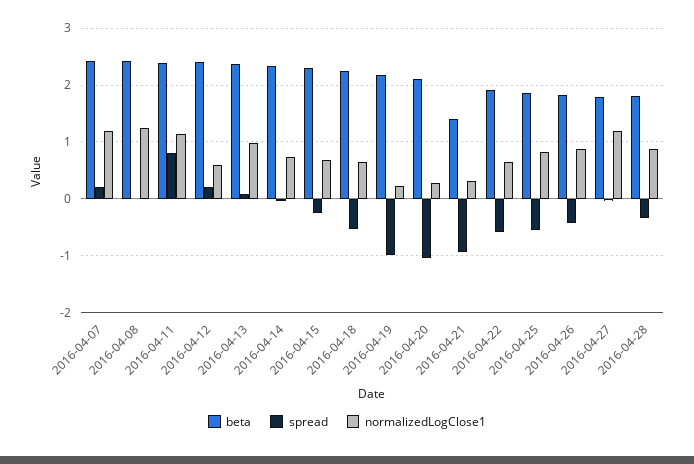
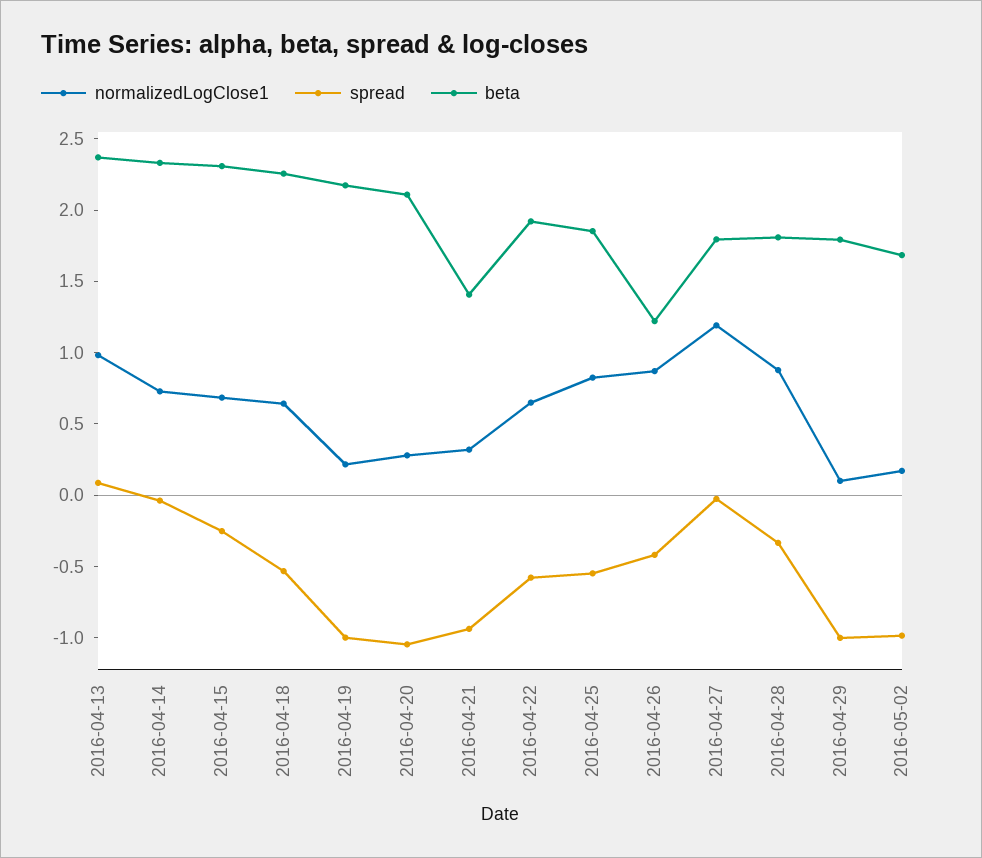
beta, 2016-04-07: 2.4 -> none
spread, 2016-04-07: 0.2 -> none
normalizedLogClose1, 2016-04-07: 1.2 -> none
beta, 2016-04-08: 2.4 -> none
spread, 2016-04-08: 0 -> none
normalizedLogClose1, 2016-04-08: 1.2 -> none
beta, 2016-04-11: 2.4 -> none
spread, 2016-04-11: 0.8 -> none
normalizedLogClose1, 2016-04-11: 1.2 -> none
beta, 2016-04-12: 2.4 -> none
spread, 2016-04-12: 0.2 -> none
normalizedLogClose1, 2016-04-12: 0.6 -> none
beta, 2016-04-26: 1.8 -> 1.2
normalizedLogClose1, 2016-04-29: none -> 0.1
spread, 2016-04-29: none -> -1
beta, 2016-04-29: none -> 1.8
normalizedLogClose1, 2016-05-02: none -> 0.2
spread, 2016-05-02: none -> -1
beta, 2016-05-02: none -> 1.7

